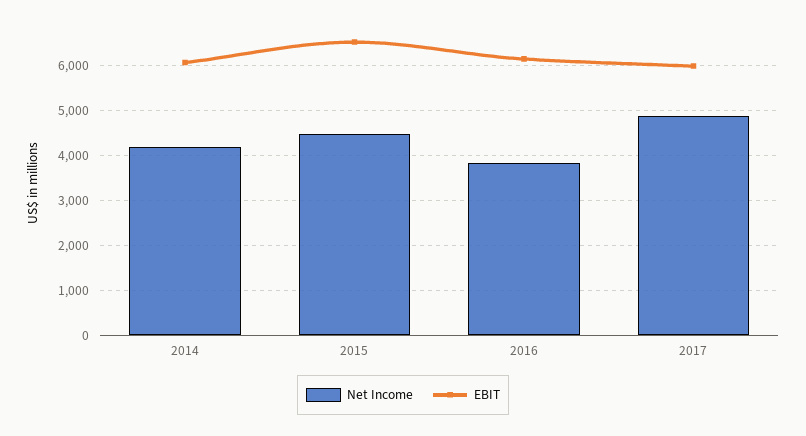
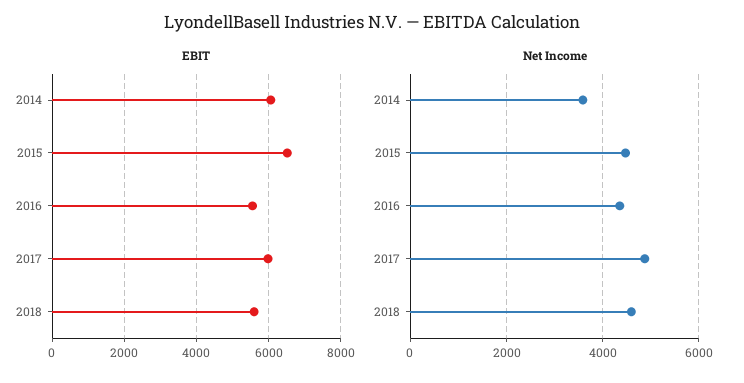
Net Income, 2014: 4200 -> 3600
Net Income, 2016: 3800 -> 4400
EBIT, 2016: 6200 -> 5600
EBIT, 2018: none -> 5600
Net Income, 2018: none -> 4600

